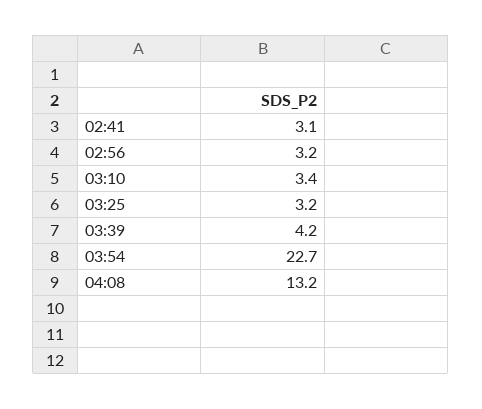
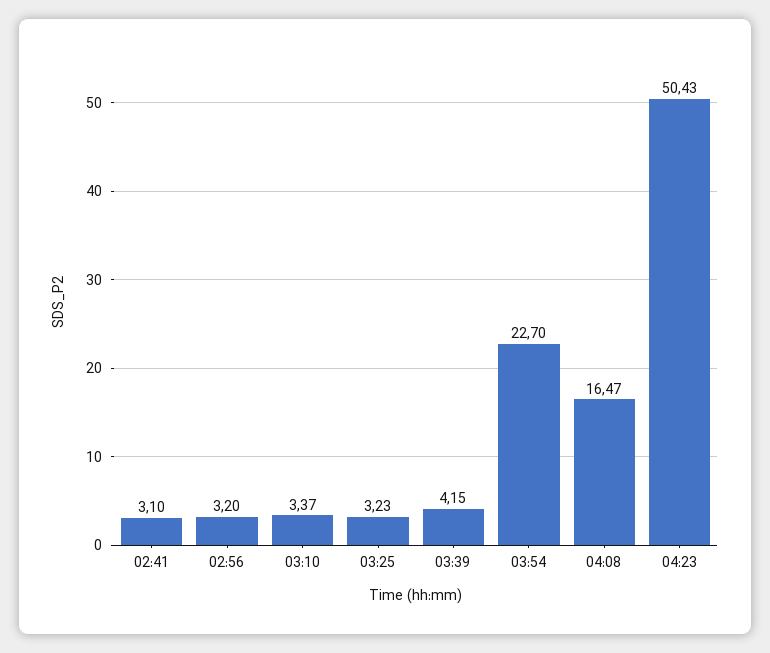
04:08: 13.2 -> 16.47
04:23: none -> 50.43

